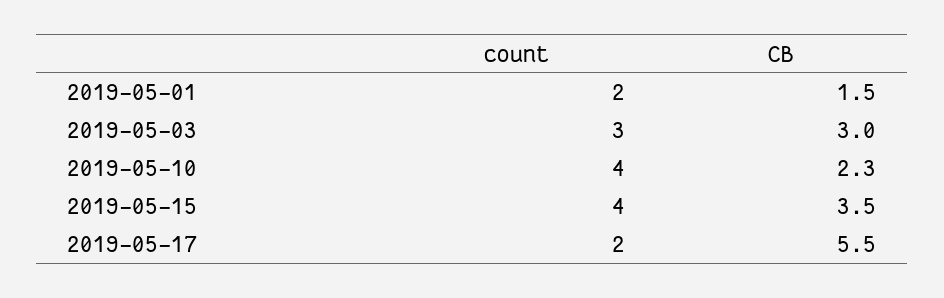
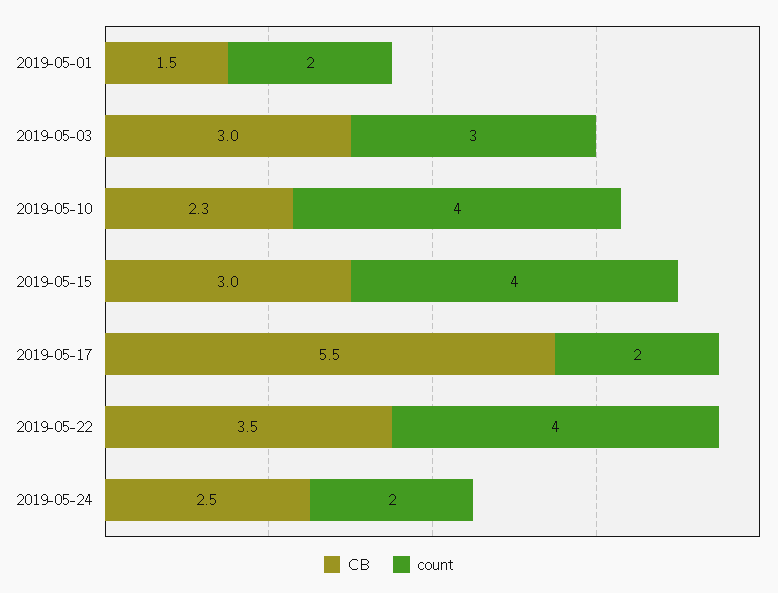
CB, 2019-05-15: 3.5 -> 3
CB, 2019-05-22: none -> 3.5
count, 2019-05-22: none -> 4
CB, 2019-05-24: none -> 2.5
count, 2019-05-24: none -> 2

